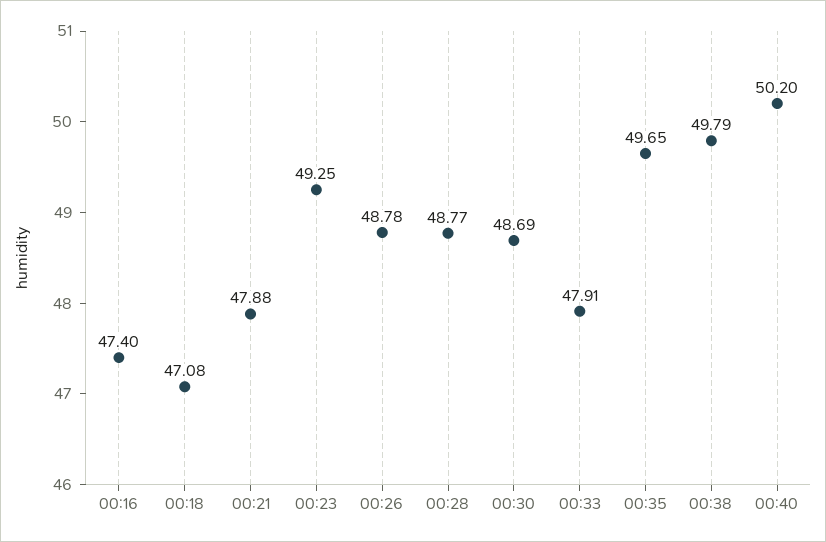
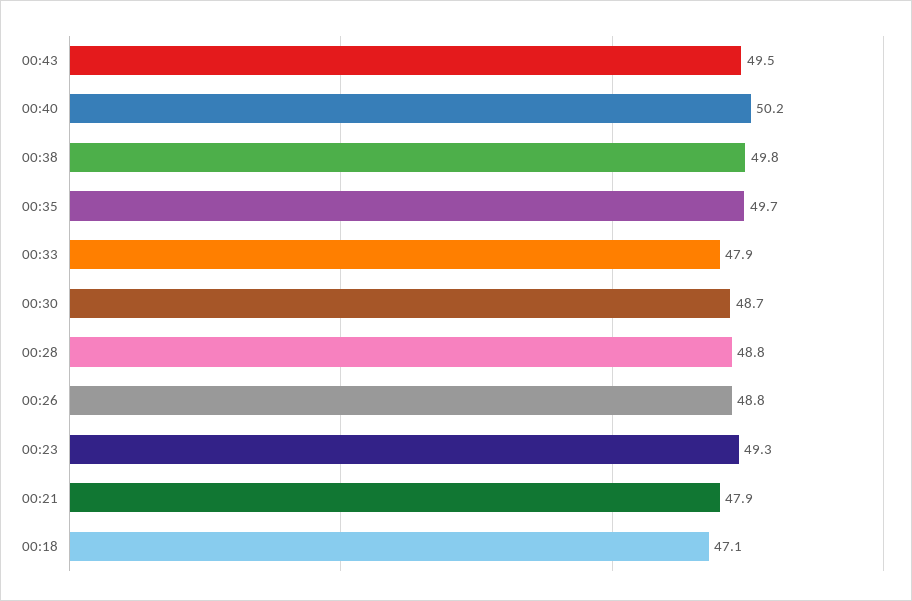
00:16: 47.4 -> none
00:43: none -> 49.5

